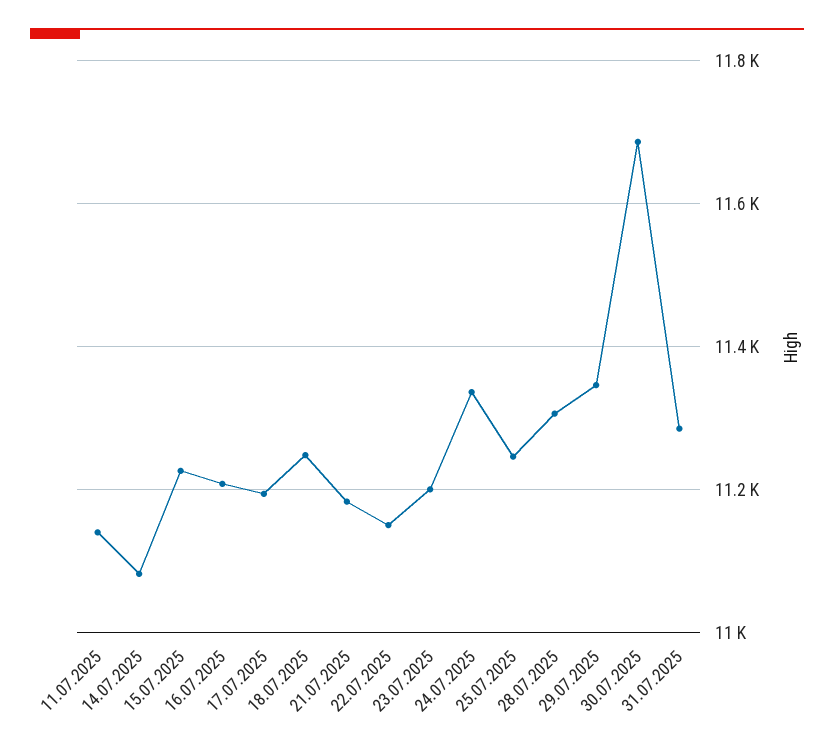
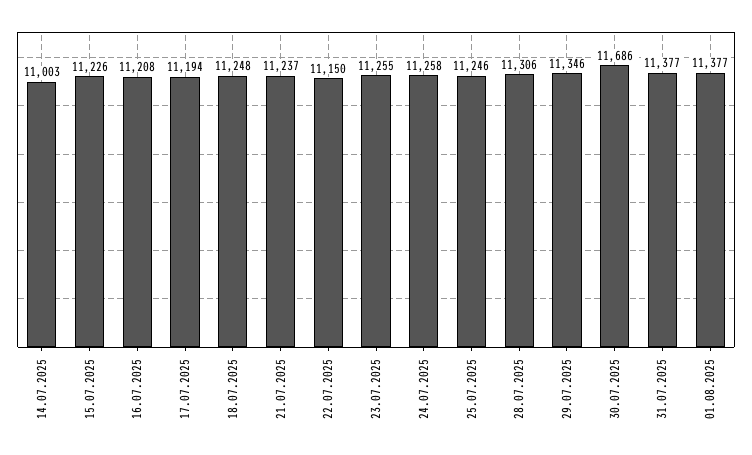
11.07.2025: 11140 -> none
14.07.2025: 11080 -> 11003
21.07.2025: 11180 -> 11237
23.07.2025: 11200 -> 11255
24.07.2025: 11340 -> 11258
31.07.2025: 11280 -> 11377
01.08.2025: none -> 11377

